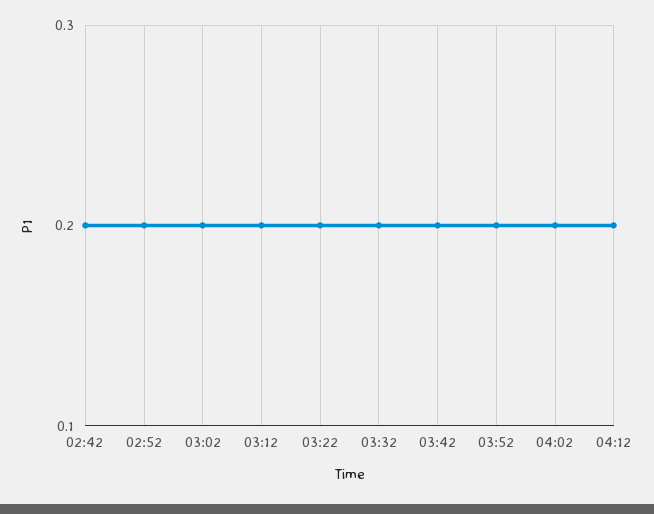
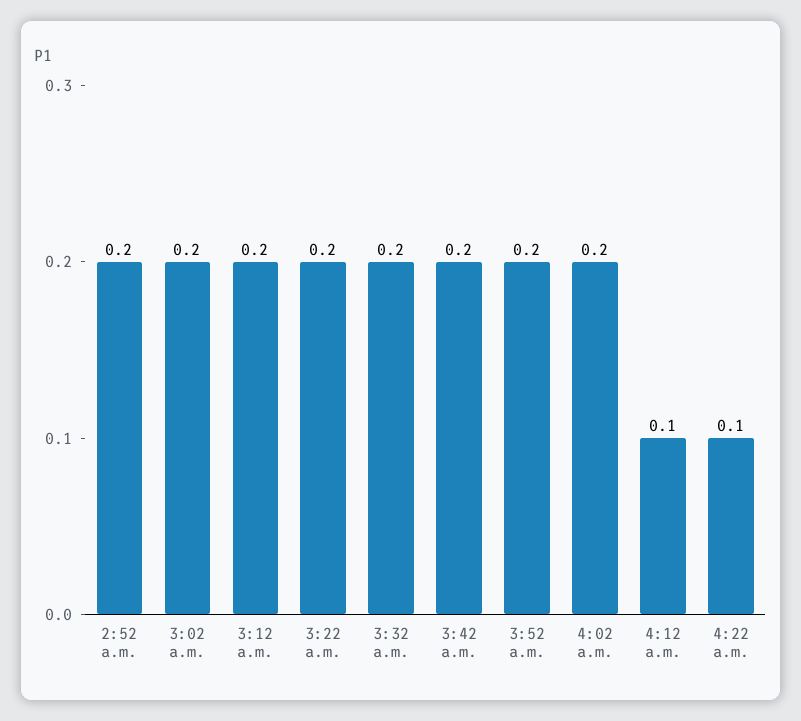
02:42: 0.2 -> none
04:12: 0.2 -> 0.1
4:22 a.m.: none -> 0.1

